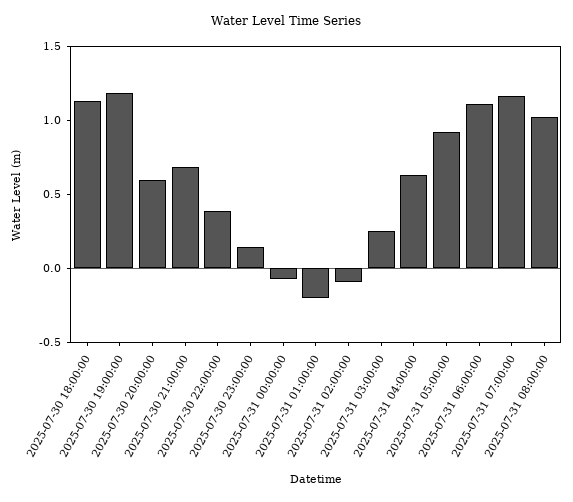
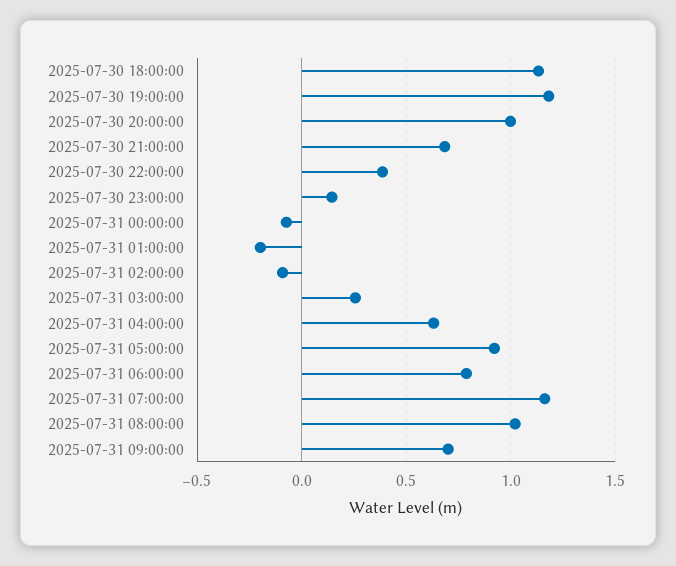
2025-07-30 20:00:00: 0.6 -> 1
2025-07-31 06:00:00: 1.1 -> 0.8
2025-07-31 09:00:00: none -> 0.7

